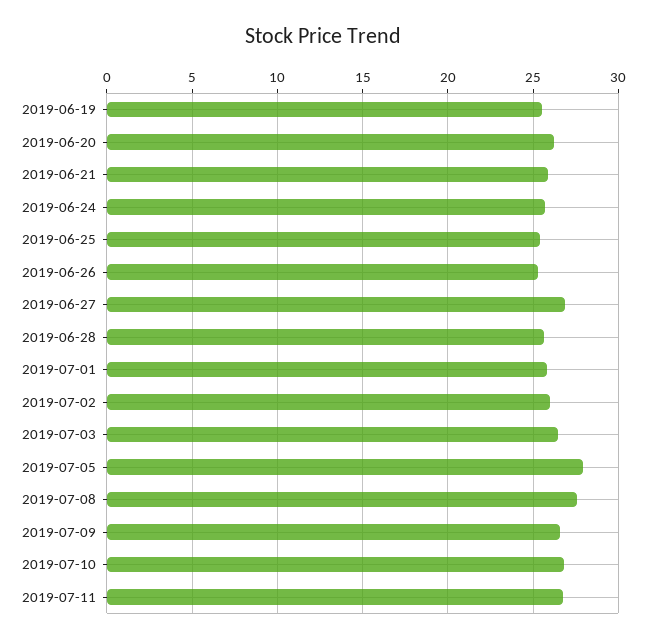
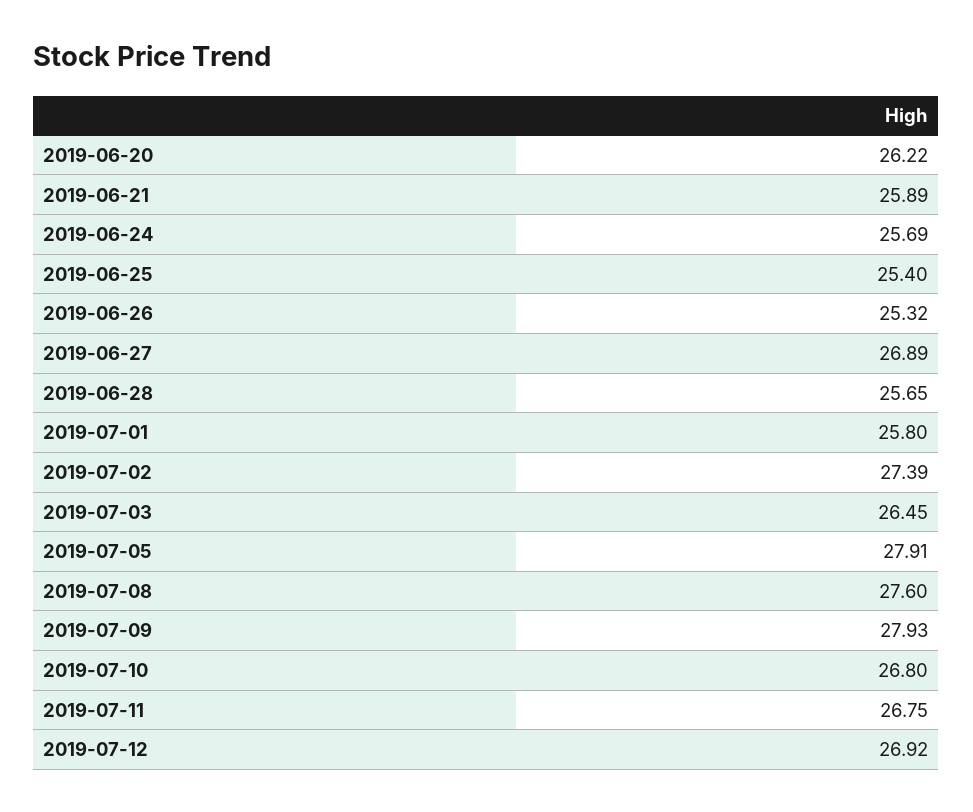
2019-06-19: 25.5 -> none
2019-07-02: 26 -> 27.39
2019-07-09: 26.5 -> 27.93
2019-07-12: none -> 26.92

